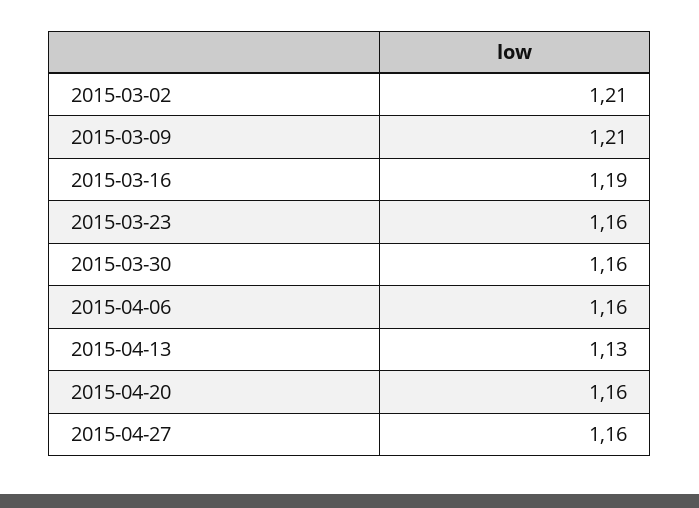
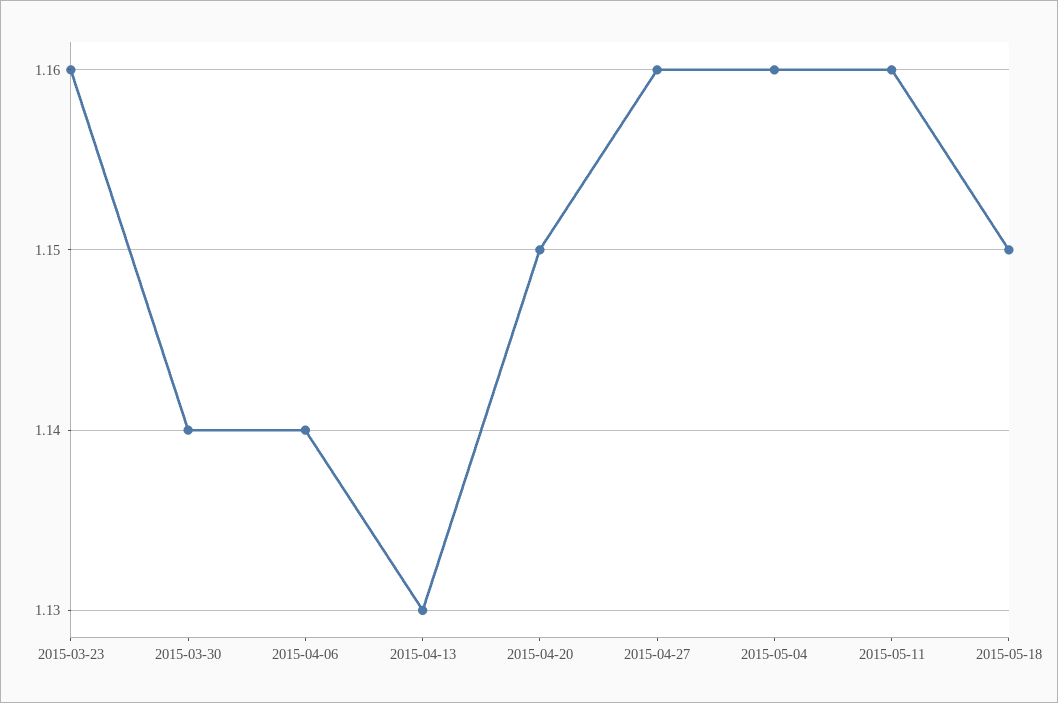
2015-03-02: 1.21 -> none
2015-03-09: 1.21 -> none
2015-03-16: 1.19 -> none
2015-03-30: 1.16 -> 1.14
2015-04-06: 1.16 -> 1.14
2015-04-20: 1.16 -> 1.15
2015-05-04: none -> 1.16
2015-05-11: none -> 1.16
2015-05-18: none -> 1.15

